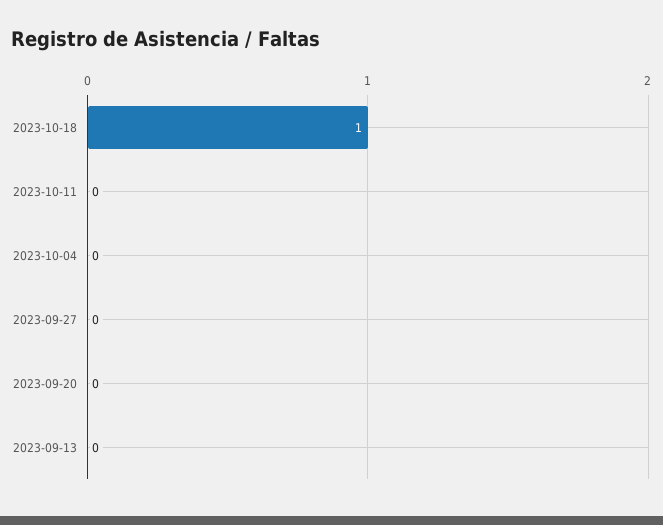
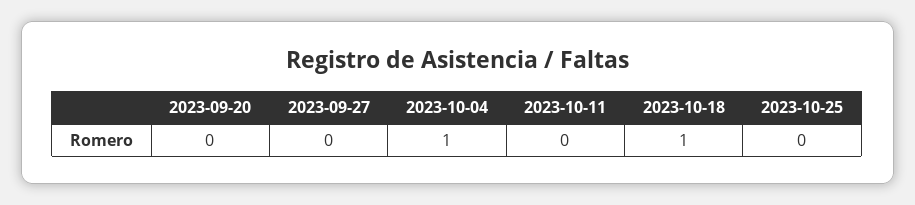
2023-10-04: 0 -> 1
2023-09-13: 0 -> none
2023-10-25: none -> 0

